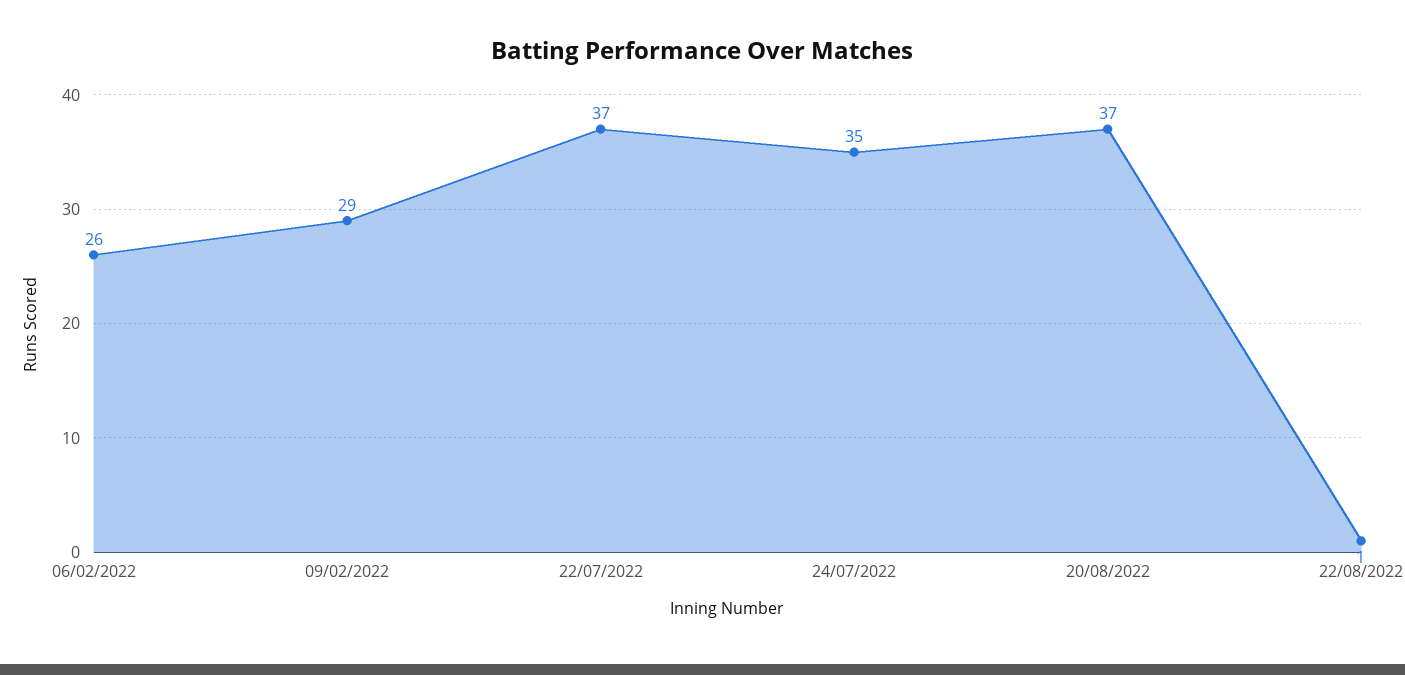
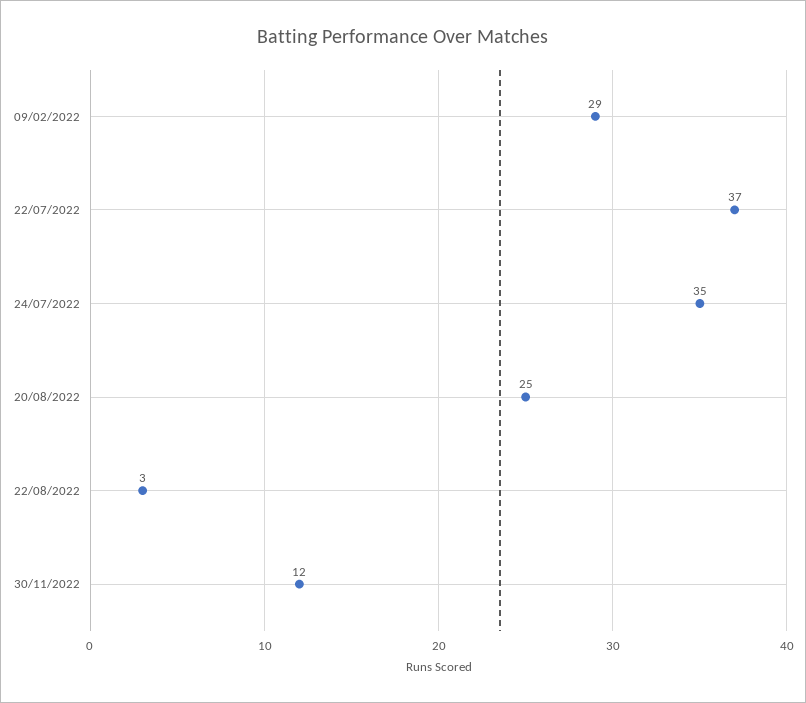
06/02/2022: 26 -> none
20/08/2022: 37 -> 25
22/08/2022: 1 -> 3
30/11/2022: none -> 12

